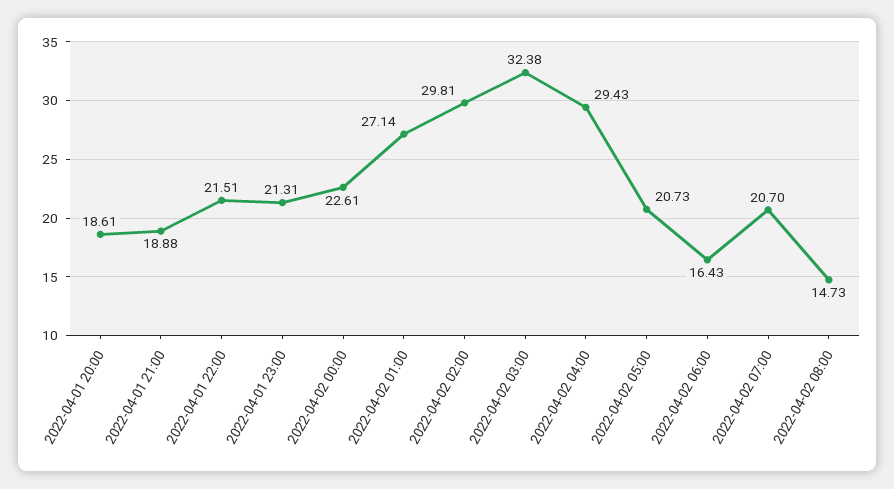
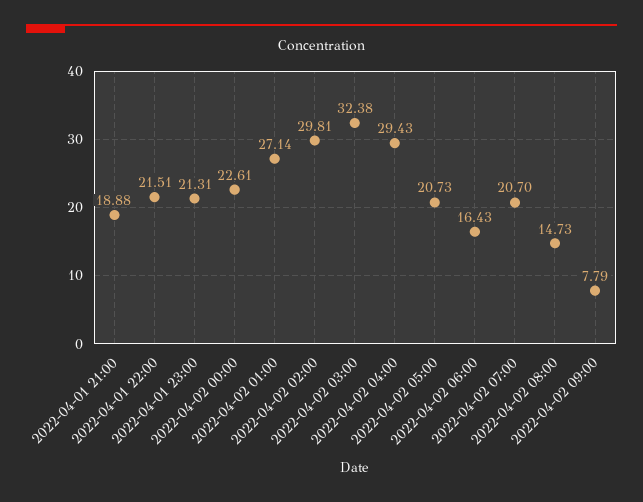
2022-04-01 20:00: 18.61 -> none
2022-04-02 09:00: none -> 7.79

